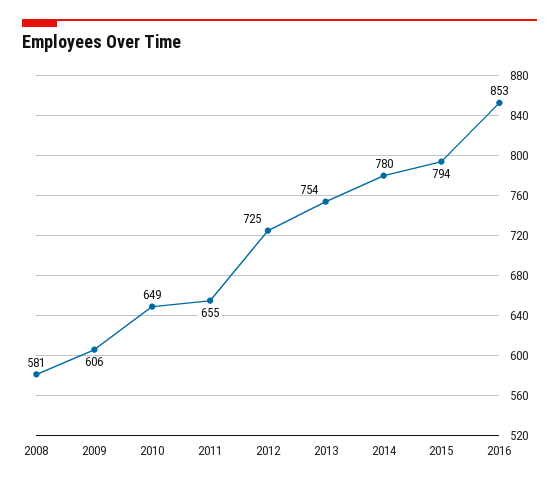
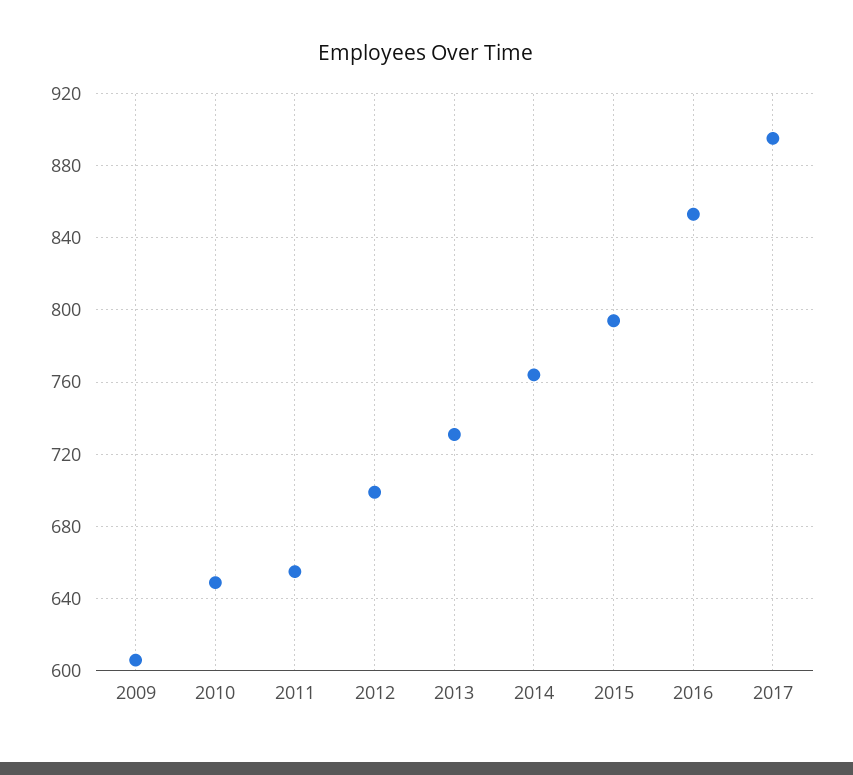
2008: 581 -> none
2012: 725 -> 700
2013: 754 -> 730
2014: 780 -> 765
2017: none -> 895

